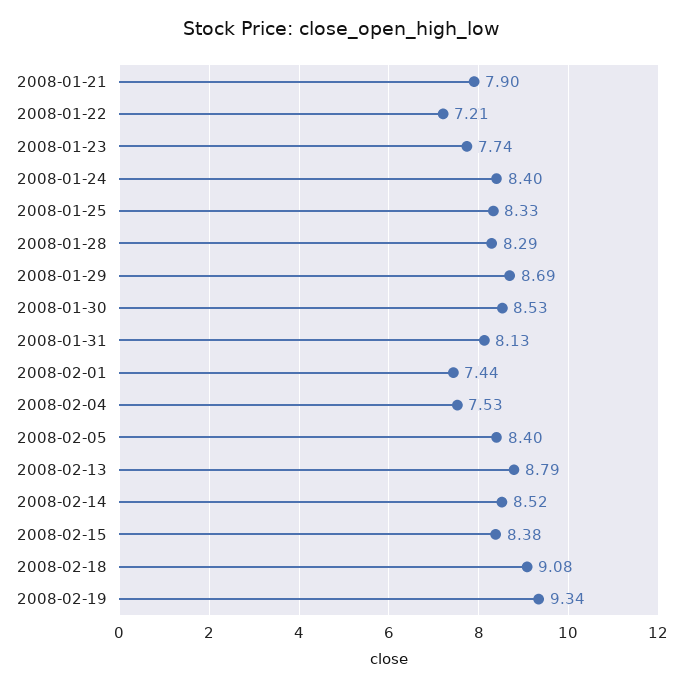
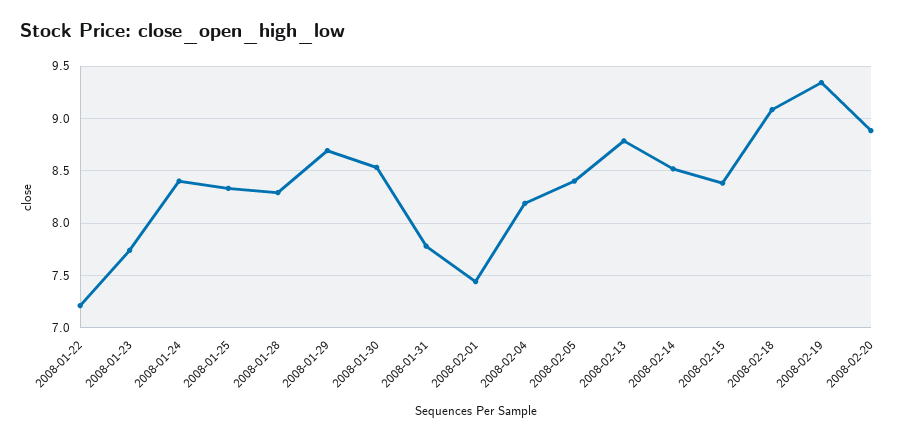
2008-01-21: 7.9 -> none
2008-01-31: 8.13 -> 7.8
2008-02-04: 7.53 -> 8.2
2008-02-20: none -> 8.9

